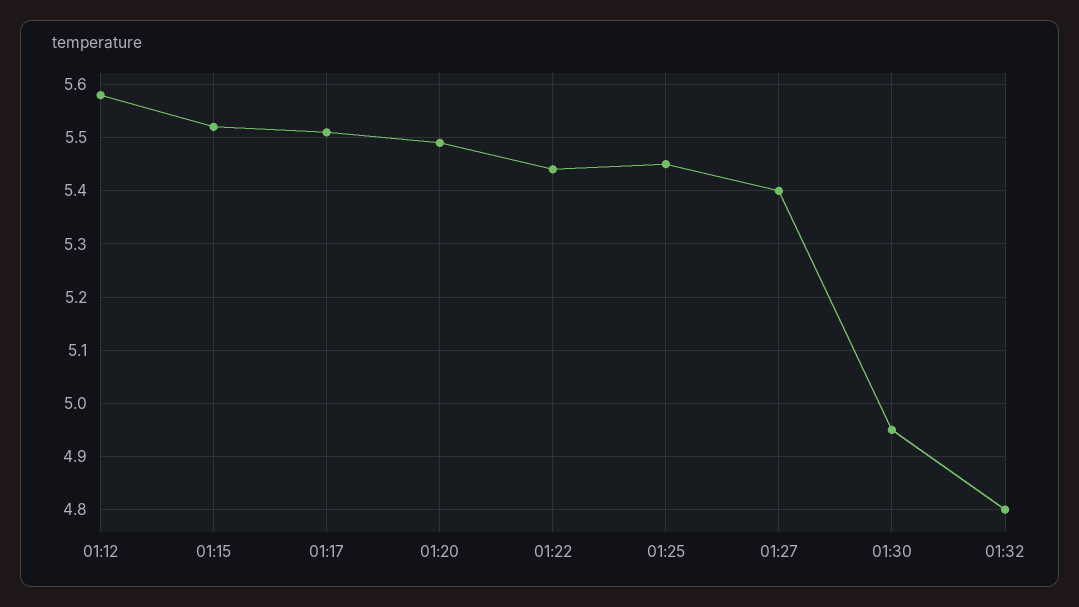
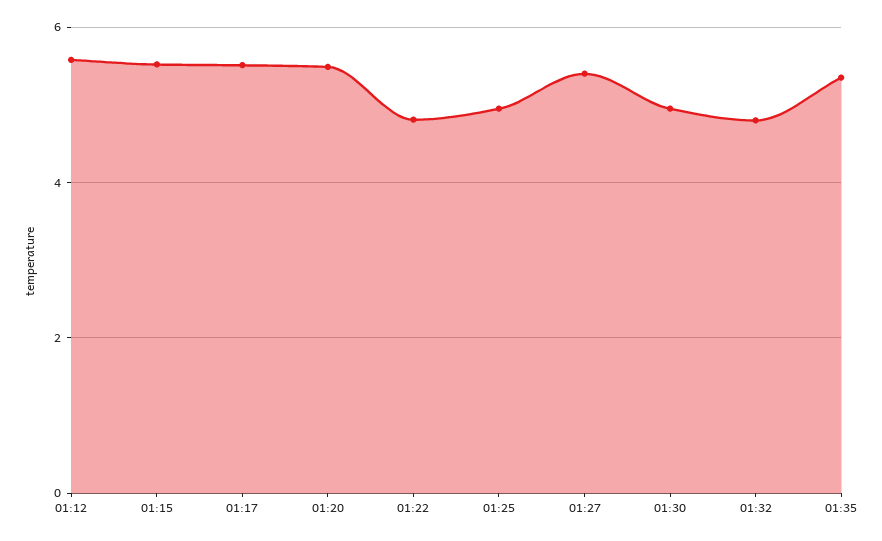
01:22: 5.45 -> 4.8
01:25: 5.45 -> 5
01:35: none -> 5.4

